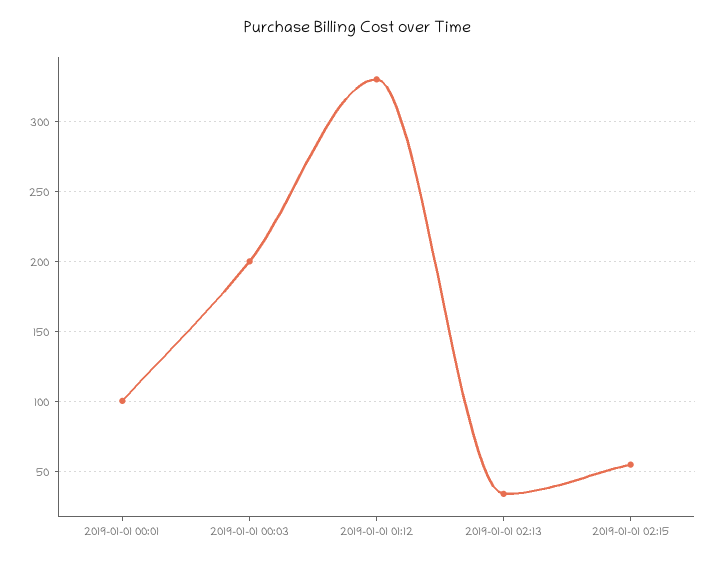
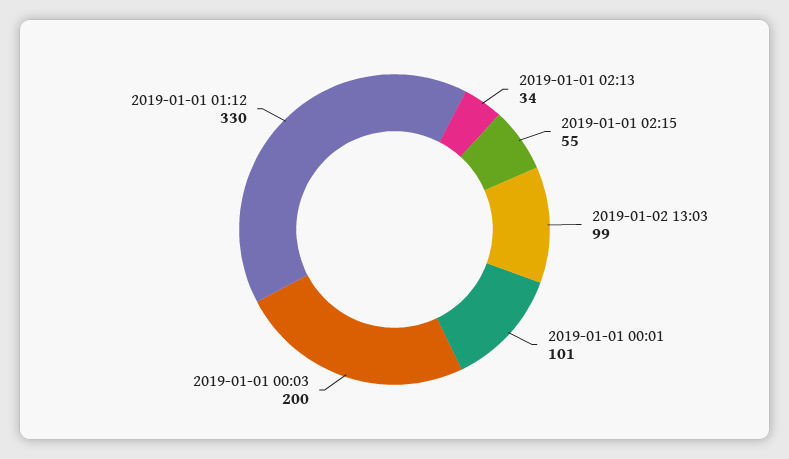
2019-01-02 13:03: none -> 99

